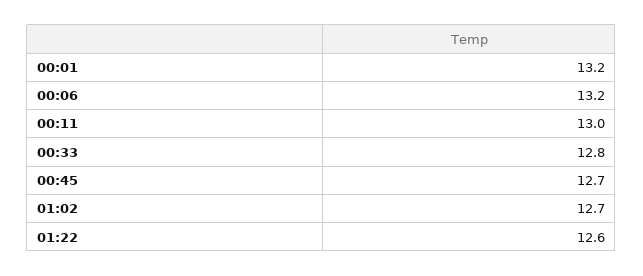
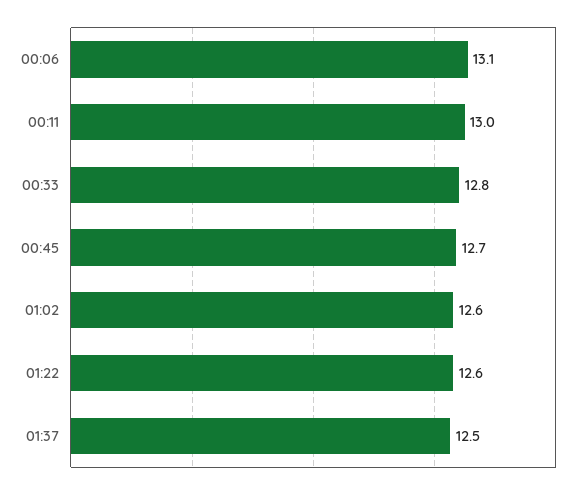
00:01: 13.2 -> none
00:06: 13.2 -> 13.1
01:02: 12.7 -> 12.6
01:37: none -> 12.5

